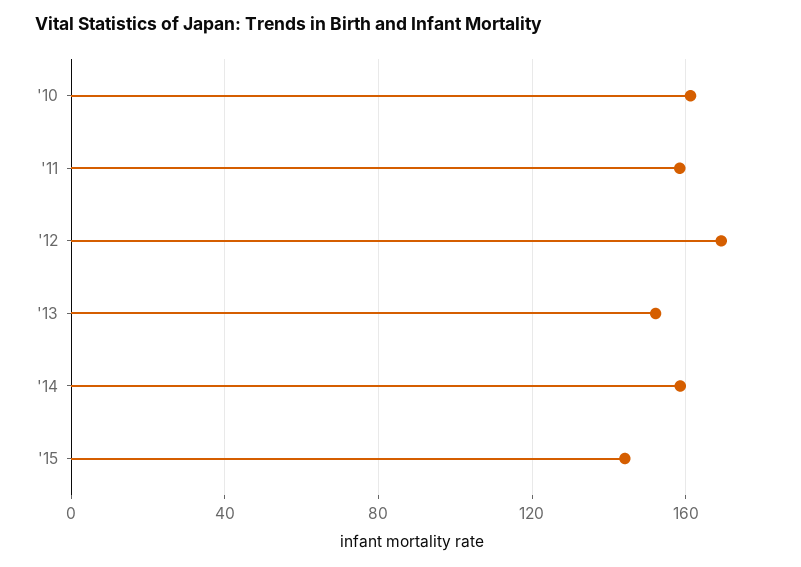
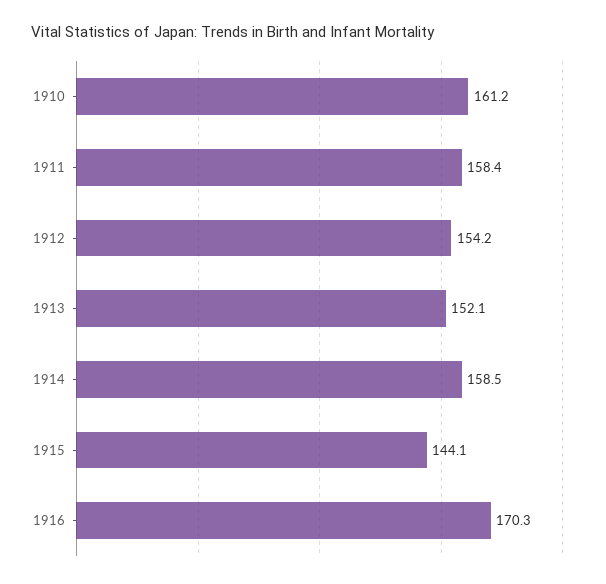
'12: 170 -> 154.2
1916: none -> 170.3

